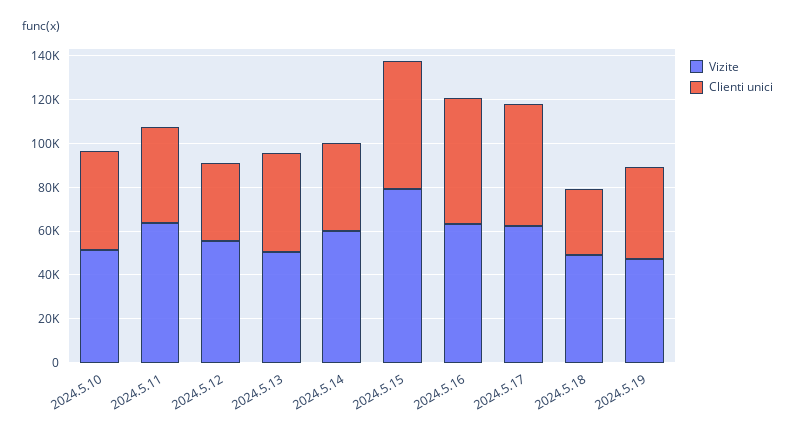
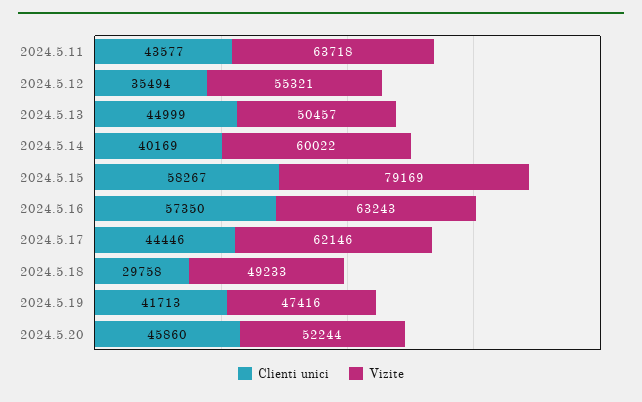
Vizite, 2024.5.10: 50000 -> none
Clienti unici, 2024.5.10: 45000 -> none
Clienti unici, 2024.5.17: 55000 -> 44446
Clienti unici, 2024.5.20: none -> 45860
Vizite, 2024.5.20: none -> 52244

